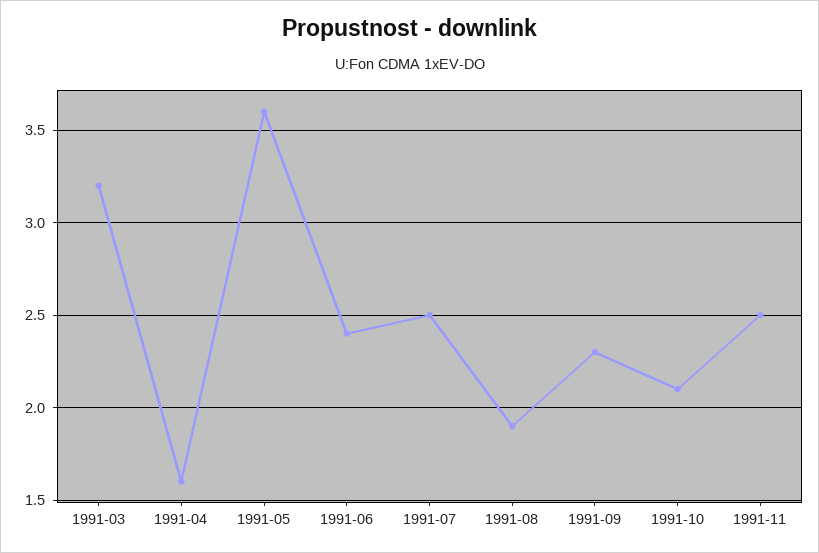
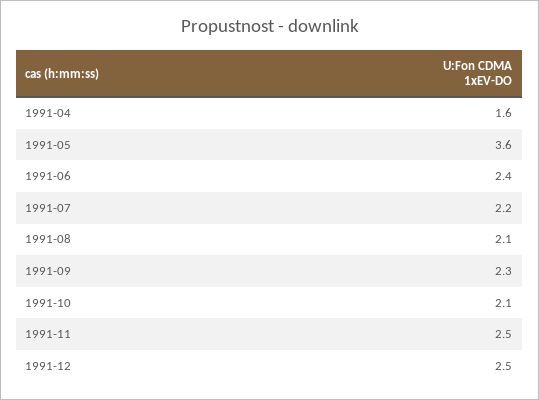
1991-03: 3.2 -> none
1991-07: 2.5 -> 2.2
1991-08: 1.9 -> 2.1
1991-12: none -> 2.5

